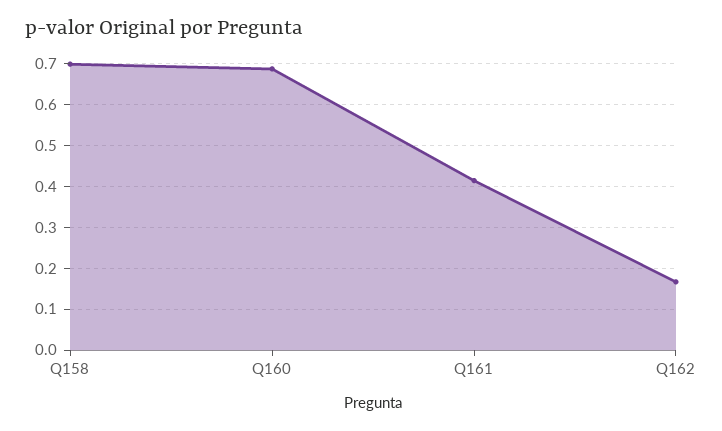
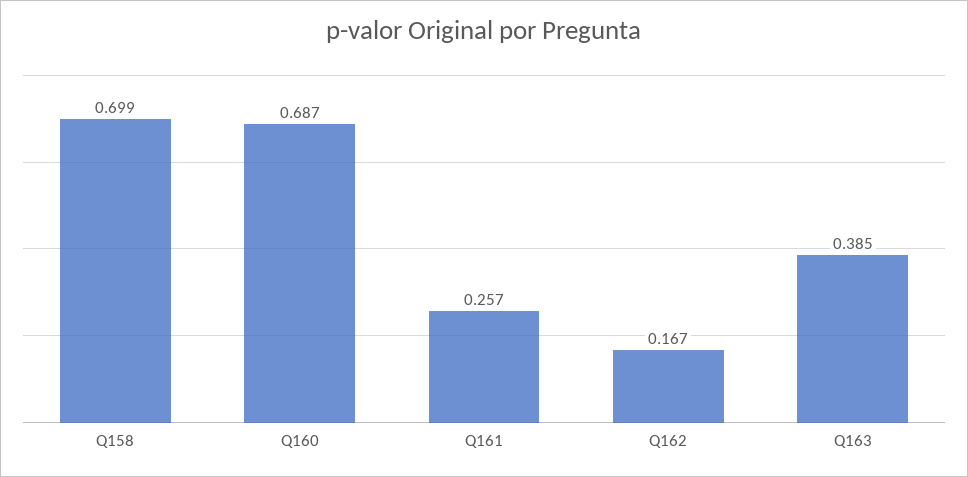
Q161: 0.42 -> 0.257
Q163: none -> 0.385

